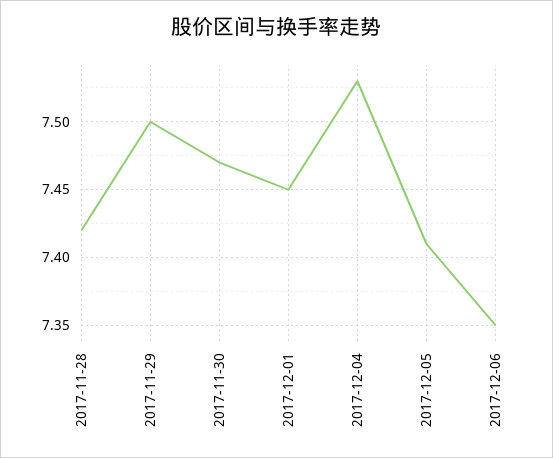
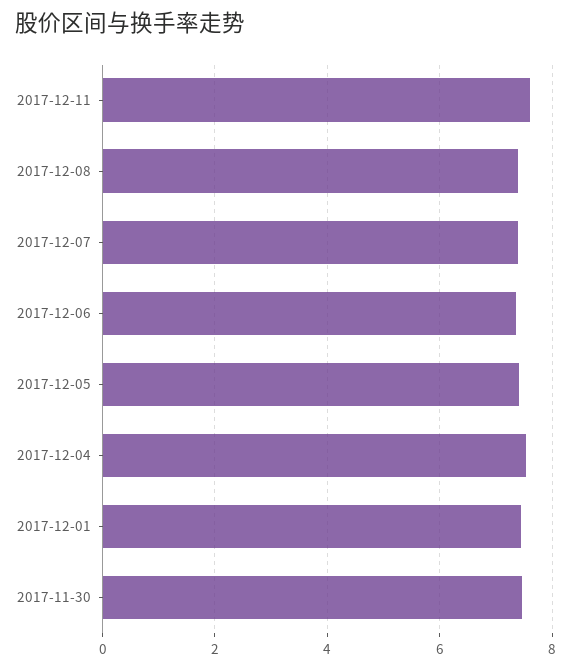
2017-11-28: 7.42 -> none
2017-11-29: 7.5 -> none
2017-12-11: none -> 7.6
2017-12-08: none -> 7.4
2017-12-07: none -> 7.4

